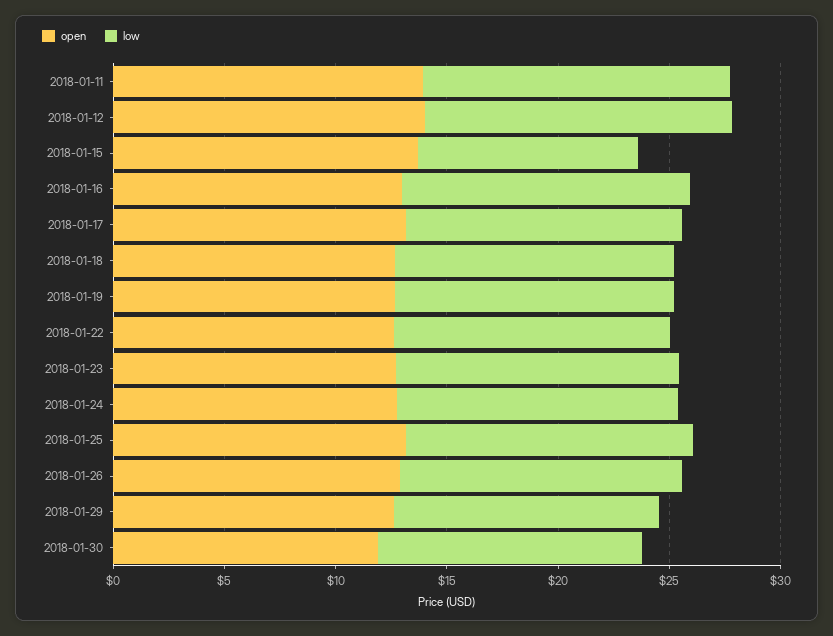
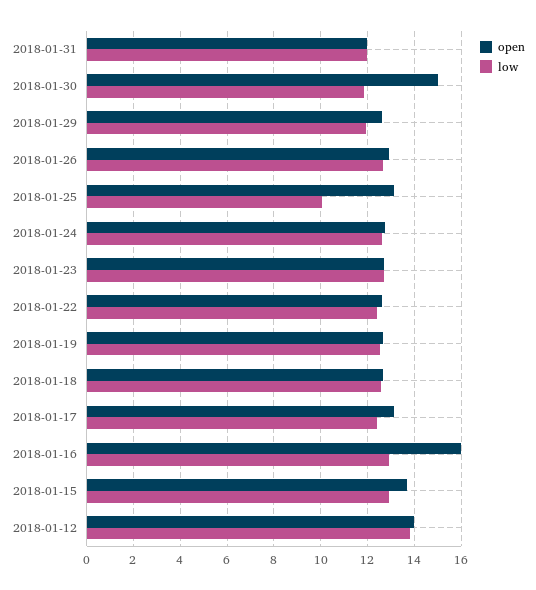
open, 2018-01-11: 14 -> none
low, 2018-01-11: 14 -> none
low, 2018-01-15: 10 -> 13
open, 2018-01-16: 13 -> 16
low, 2018-01-25: 13 -> 10
open, 2018-01-30: 12 -> 15
open, 2018-01-31: none -> 12
low, 2018-01-31: none -> 12

